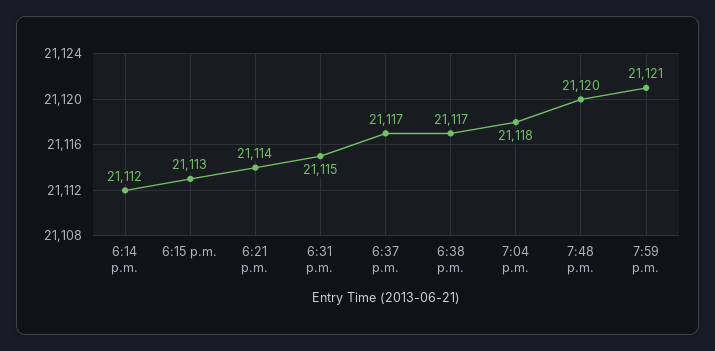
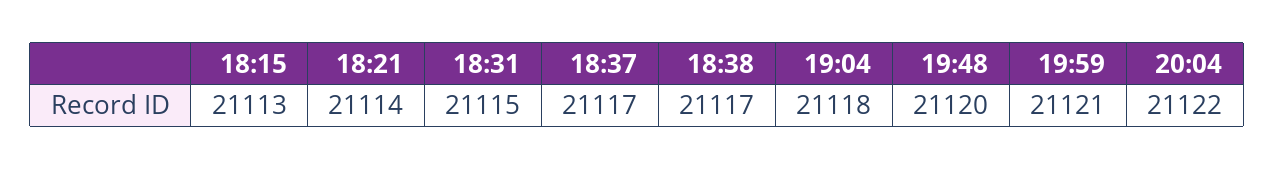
6:14 p.m.: 21112 -> none
20:04: none -> 21122

